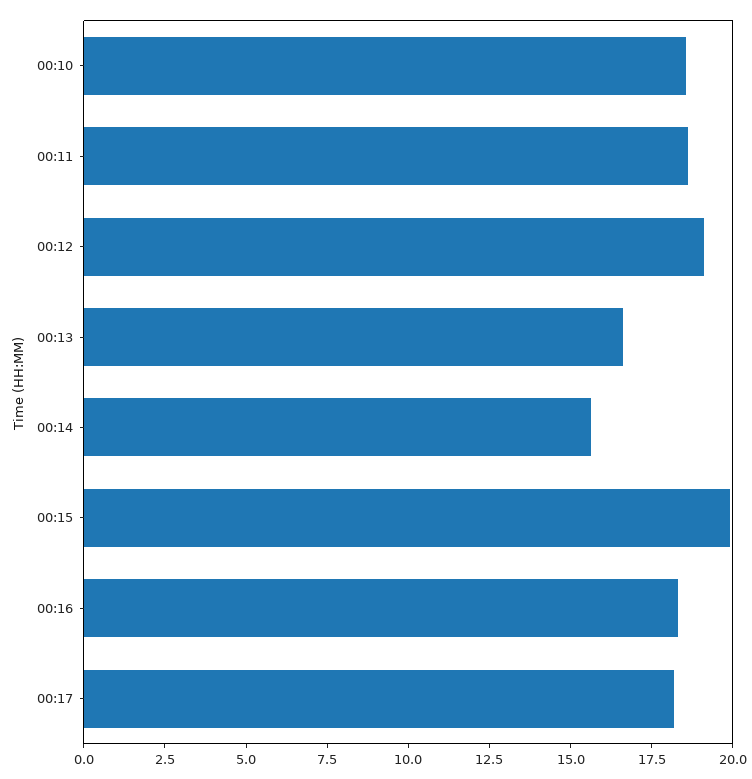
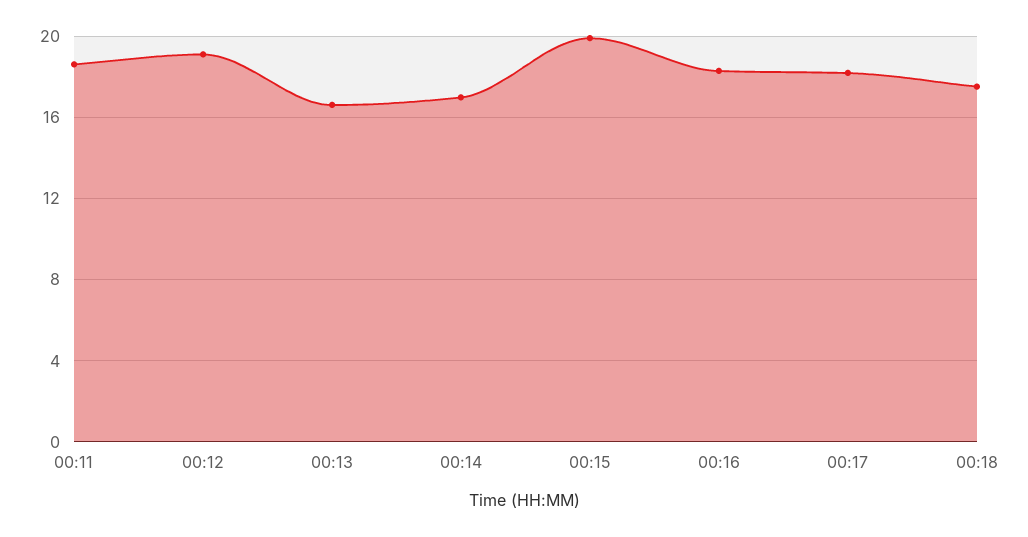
00:10: 18.5 -> none
00:14: 15.5 -> 17
00:18: none -> 17.5

